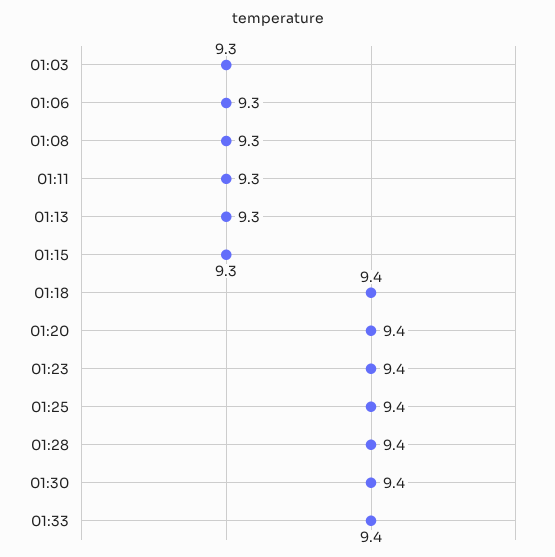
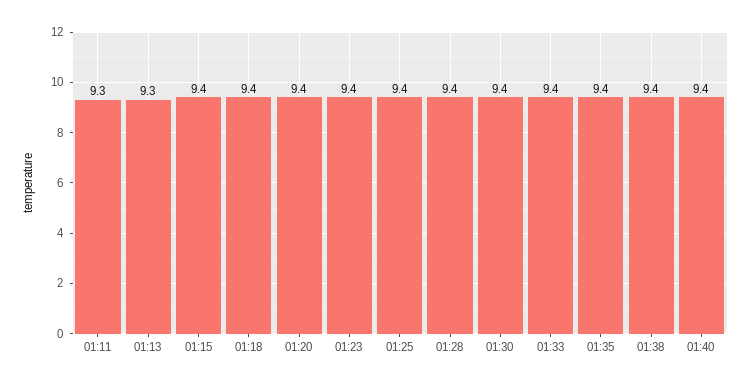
01:03: 9.3 -> none
01:06: 9.3 -> none
01:08: 9.3 -> none
01:15: 9.3 -> 9.4
01:35: none -> 9.4
01:38: none -> 9.4
01:40: none -> 9.4

